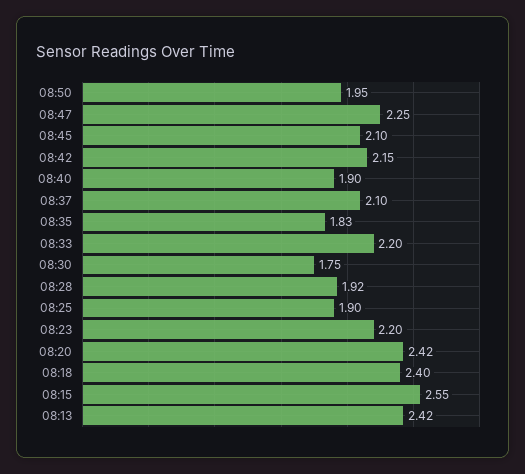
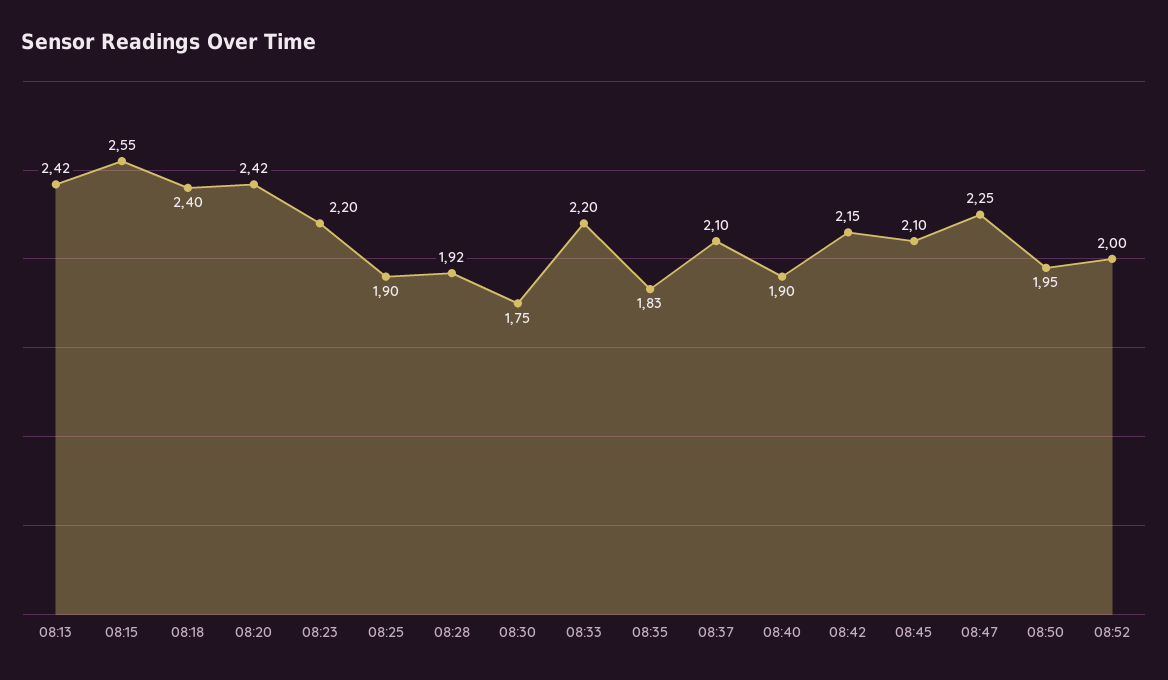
08:52: none -> 2

